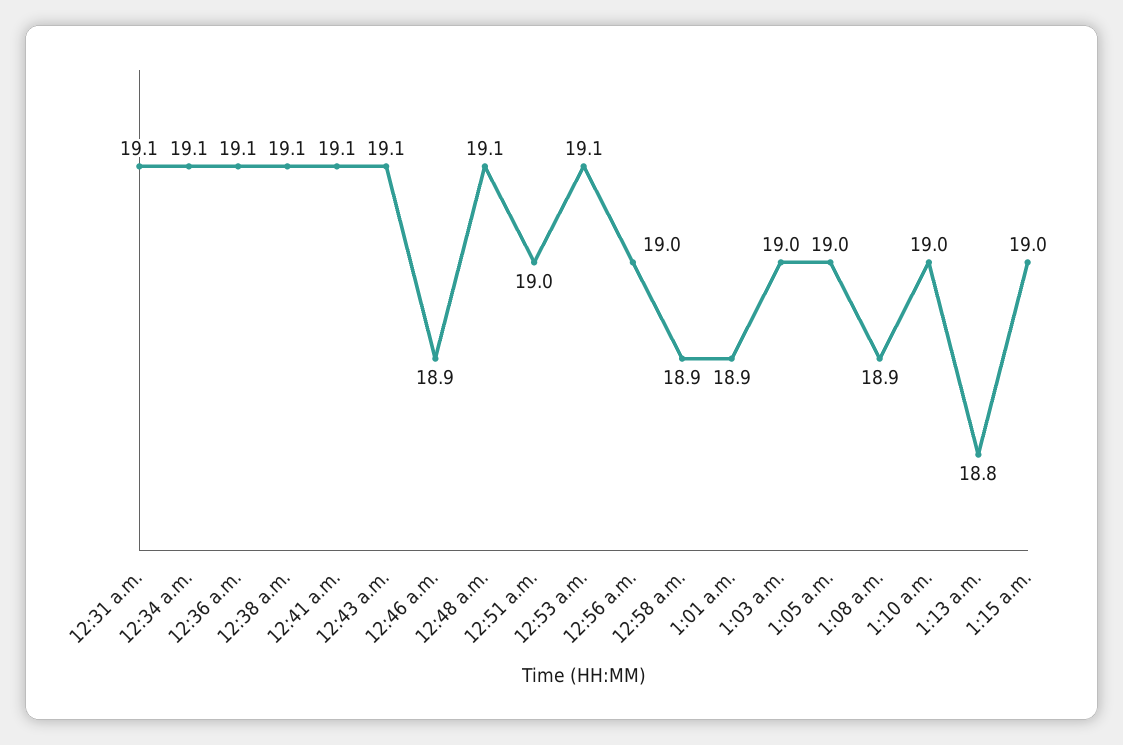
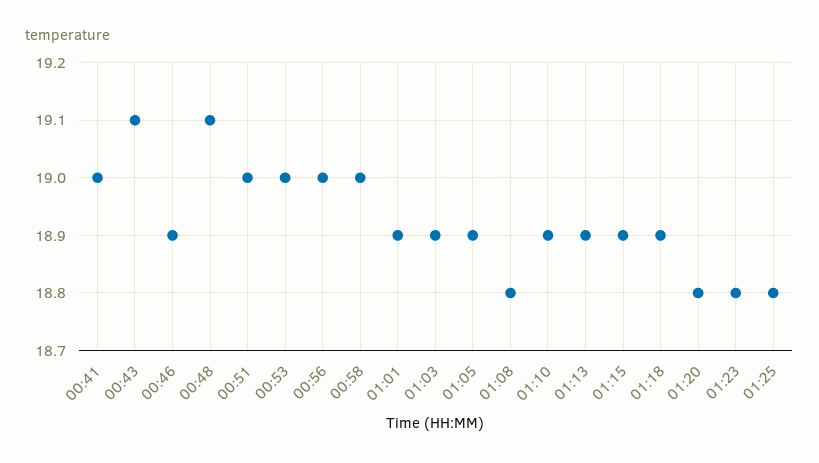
12:31 a.m.: 19.1 -> none
12:34 a.m.: 19.1 -> none
12:36 a.m.: 19.1 -> none
12:38 a.m.: 19.1 -> none
12:41 a.m.: 19.1 -> 19
12:53 a.m.: 19.1 -> 19
12:58 a.m.: 18.9 -> 19
1:03 a.m.: 19 -> 18.9
1:05 a.m.: 19 -> 18.9
1:08 a.m.: 18.9 -> 18.8
1:10 a.m.: 19 -> 18.9
1:13 a.m.: 18.8 -> 18.9
1:15 a.m.: 19 -> 18.9
01:18: none -> 18.9
01:20: none -> 18.8
01:23: none -> 18.8
01:25: none -> 18.8

